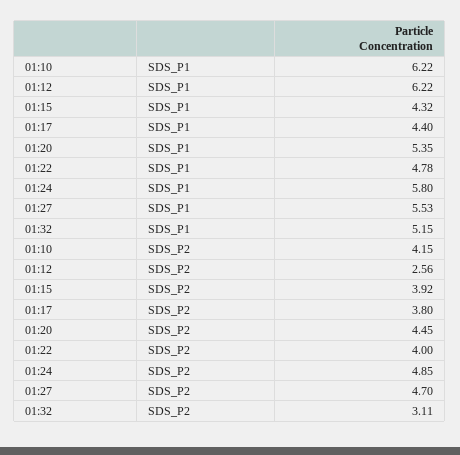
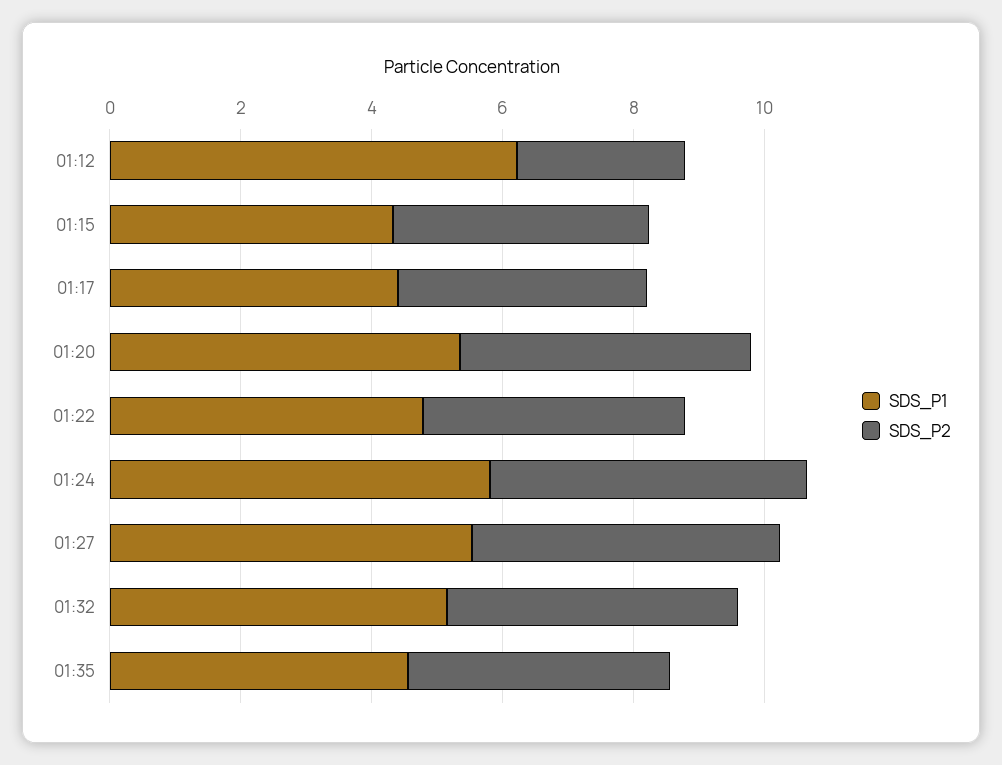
SDS_P1, 01:10: 6.22 -> none
SDS_P2, 01:10: 4.15 -> none
SDS_P2, 01:32: 3.11 -> 4.5
SDS_P1, 01:35: none -> 4.5
SDS_P2, 01:35: none -> 4

